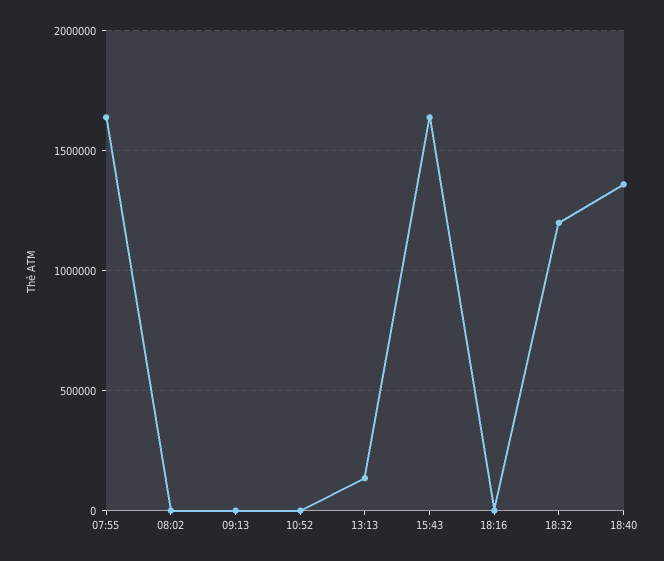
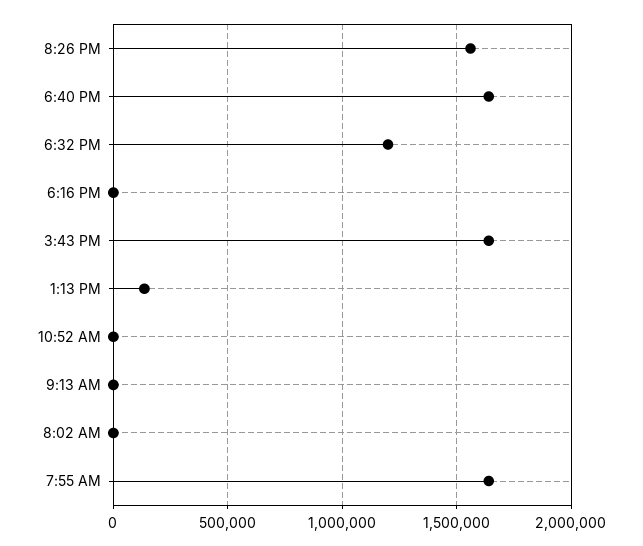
18:40: 1350000 -> 1650000
8:26 PM: none -> 1550000

